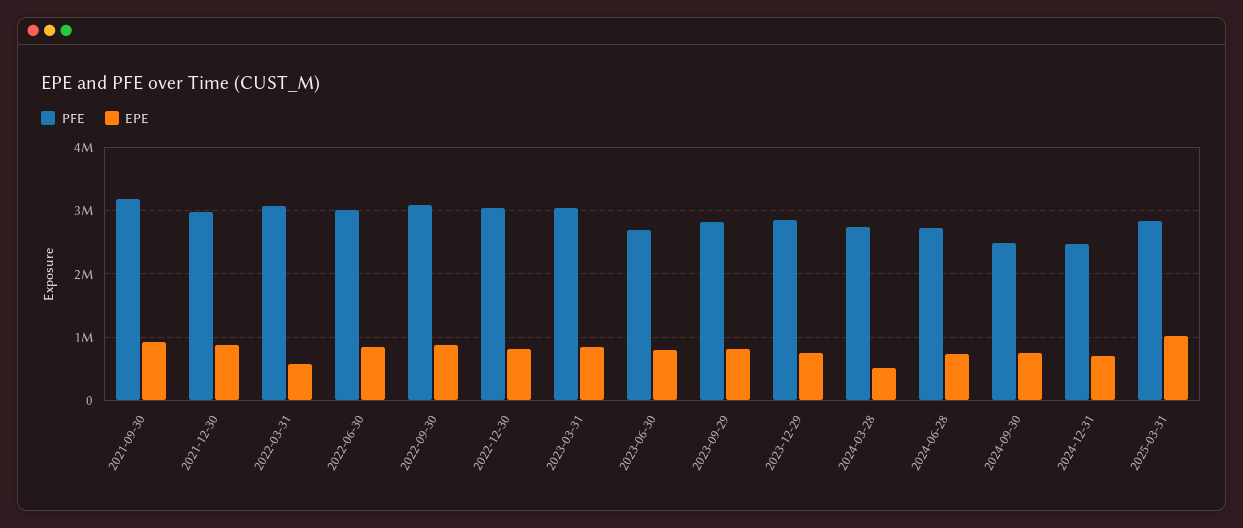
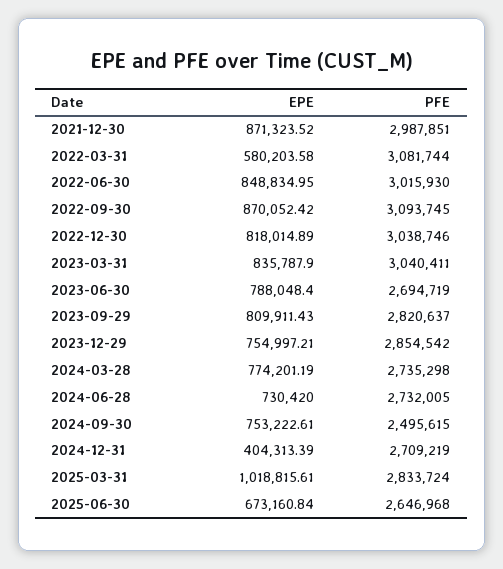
PFE, 2021-09-30: 3200000 -> none
EPE, 2021-09-30: 900000 -> none
EPE, 2024-03-28: 500000 -> 774201.19
PFE, 2024-12-31: 2500000 -> 2709219
EPE, 2024-12-31: 700000 -> 404313.39
EPE, 2025-06-30: none -> 673160.84
PFE, 2025-06-30: none -> 2646968

